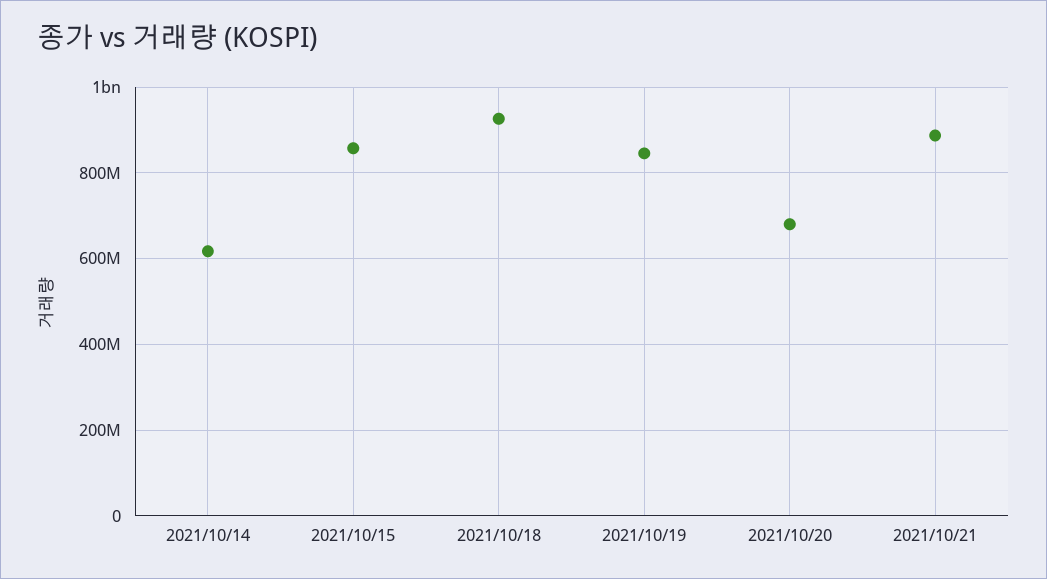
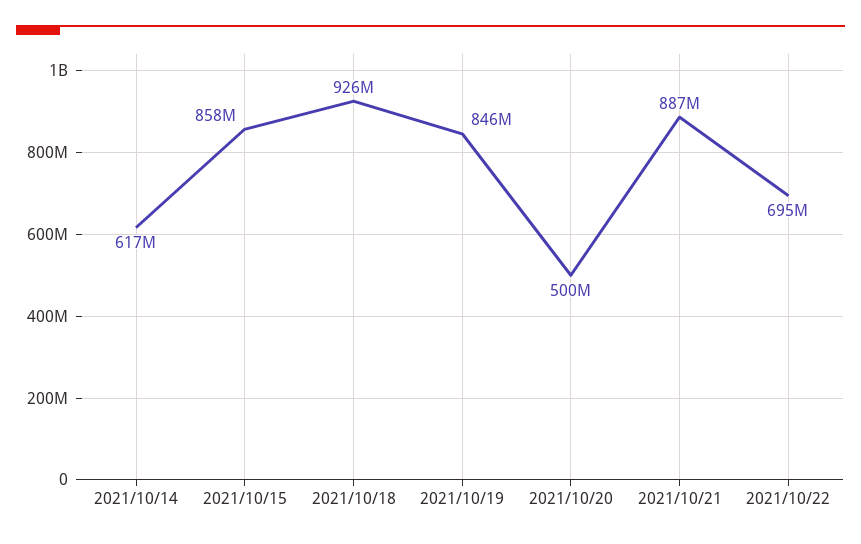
2021/10/20: 680000000 -> 500000000
2021/10/22: none -> 695000000

